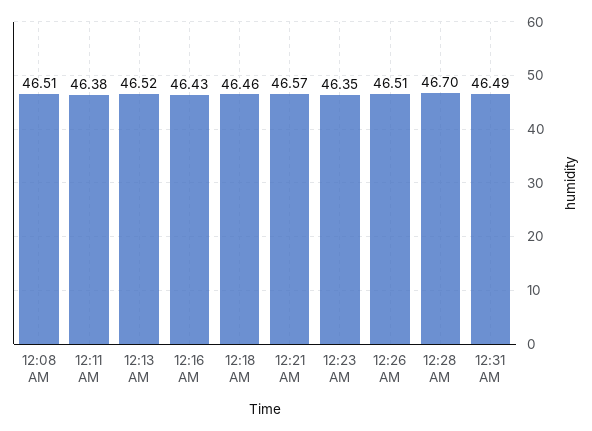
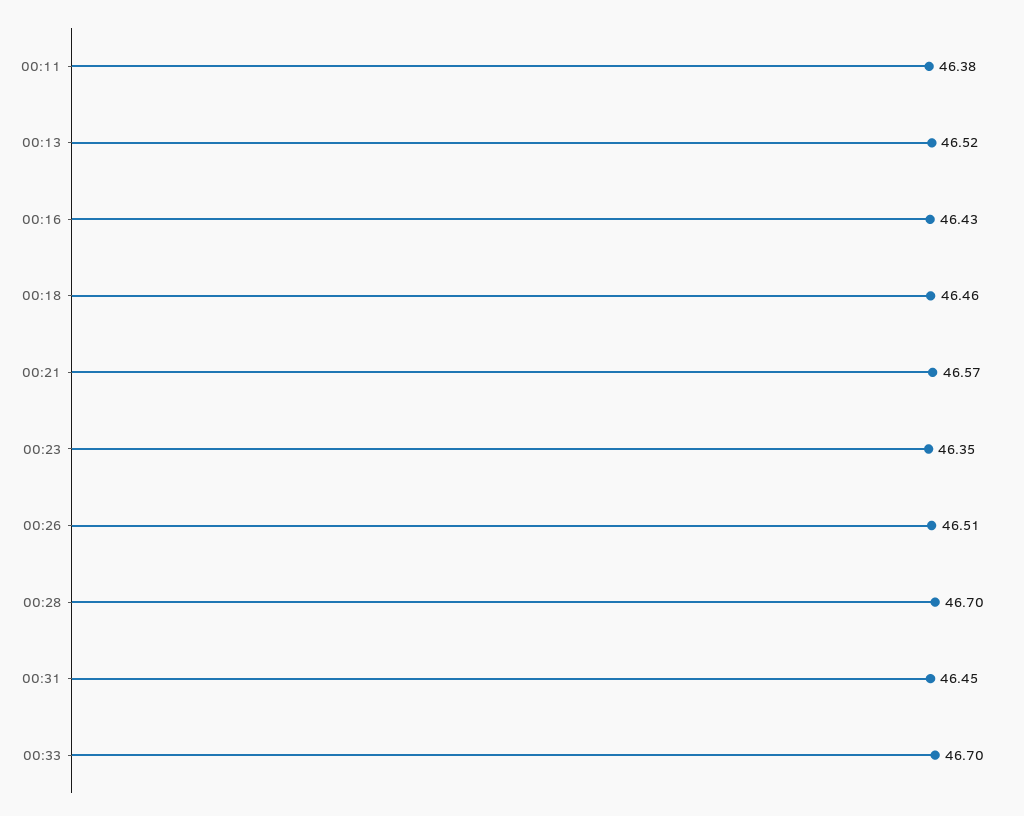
12:08 AM: 46.51 -> none
12:31 AM: 46.49 -> 46.45
00:33: none -> 46.7

